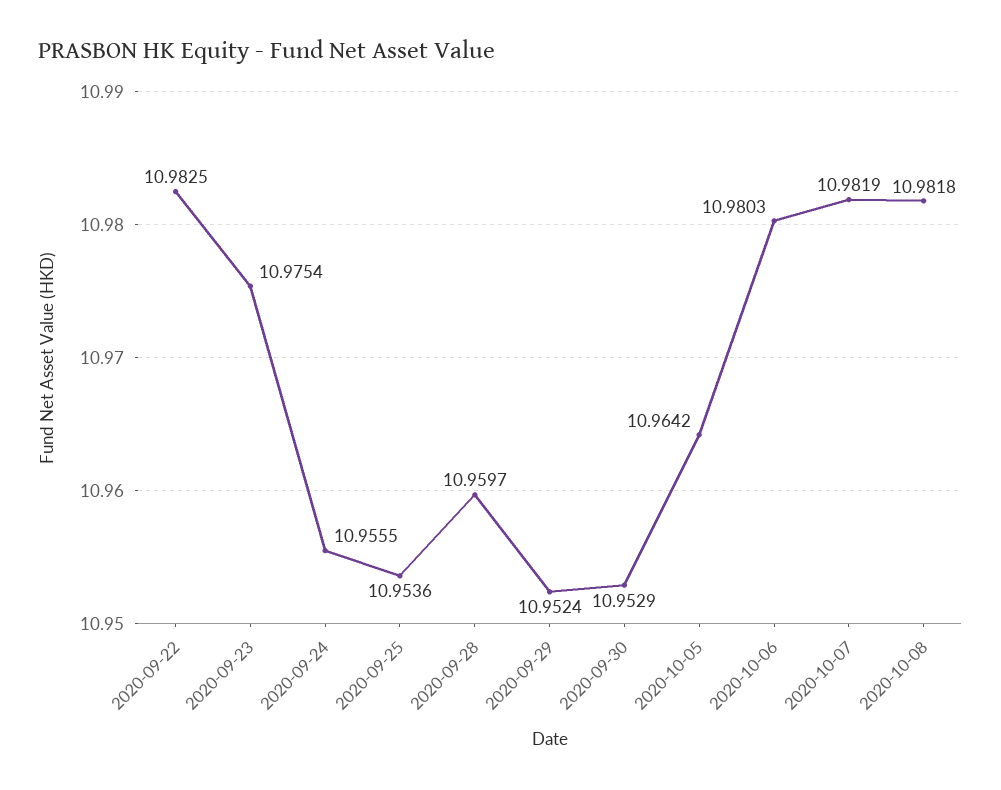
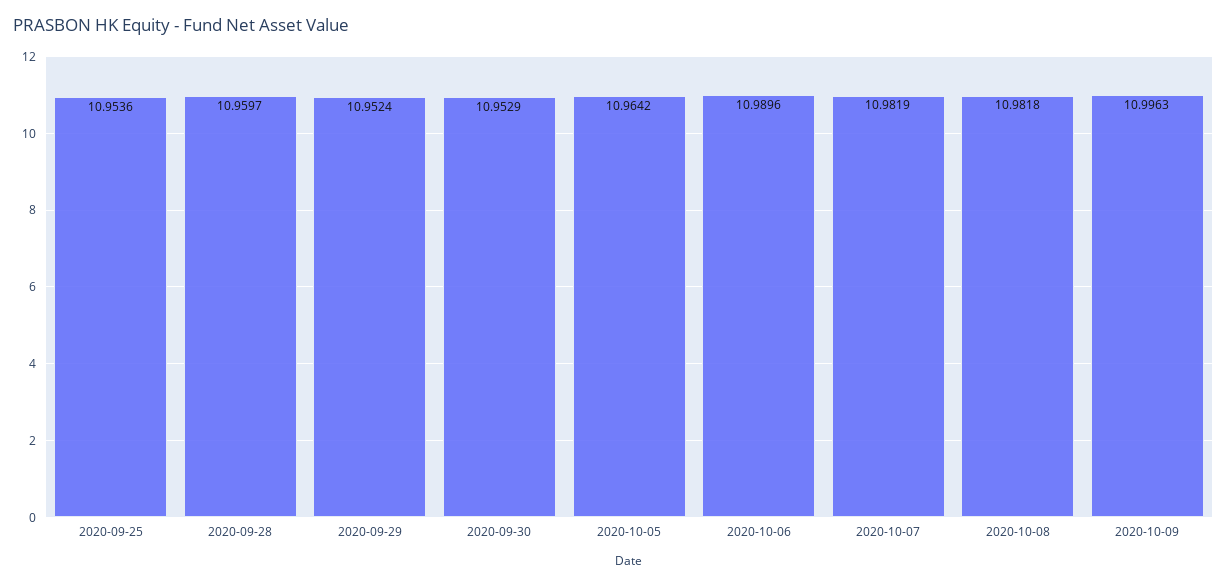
2020-09-22: 10.9825 -> none
2020-09-23: 10.9754 -> none
2020-09-24: 10.9555 -> none
2020-10-06: 10.9803 -> 10.9896
2020-10-09: none -> 10.9963

